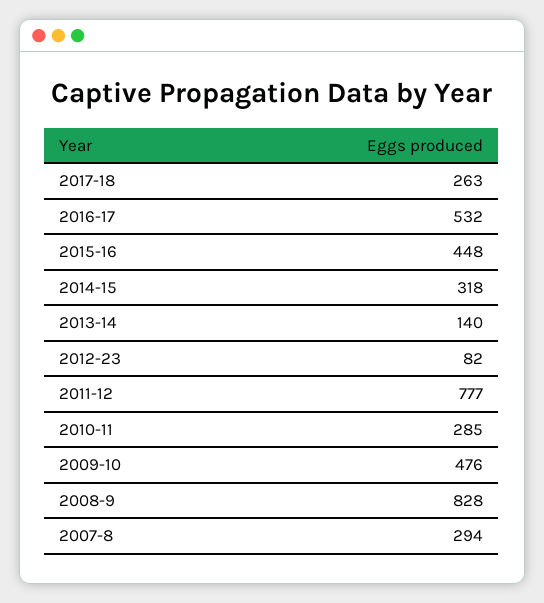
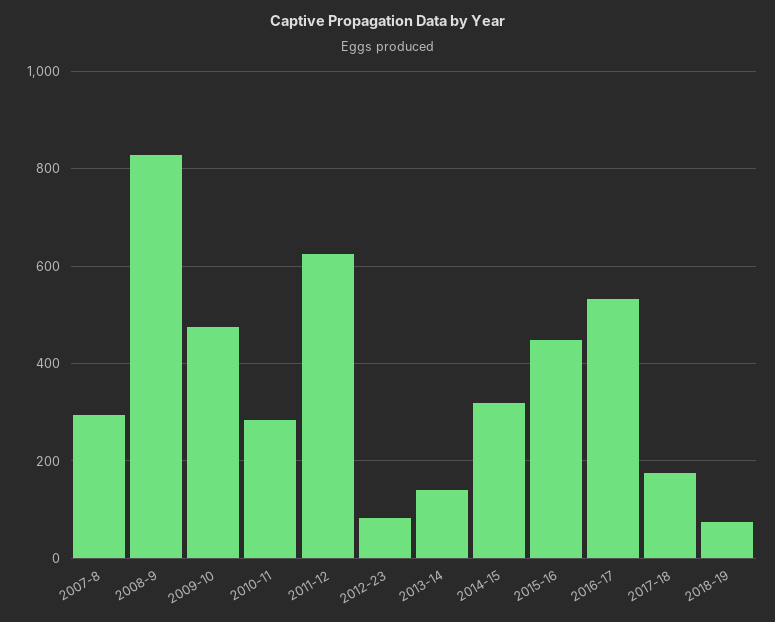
2017-18: 263 -> 180
2011-12: 777 -> 620
2018-19: none -> 80

